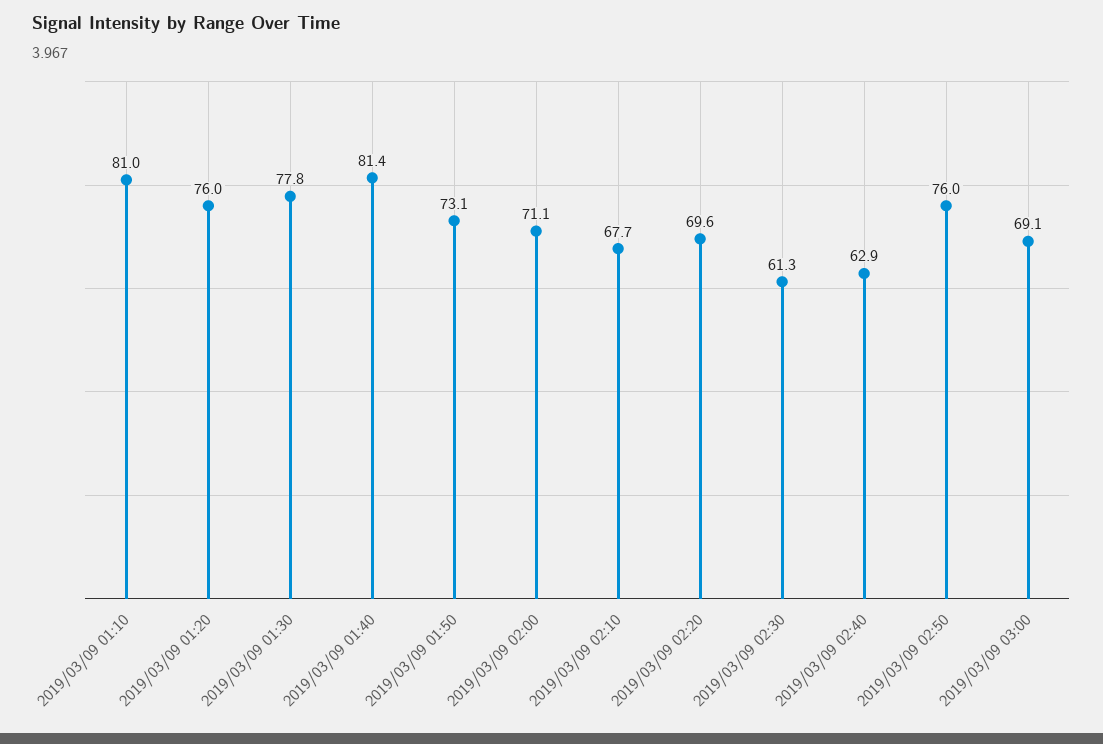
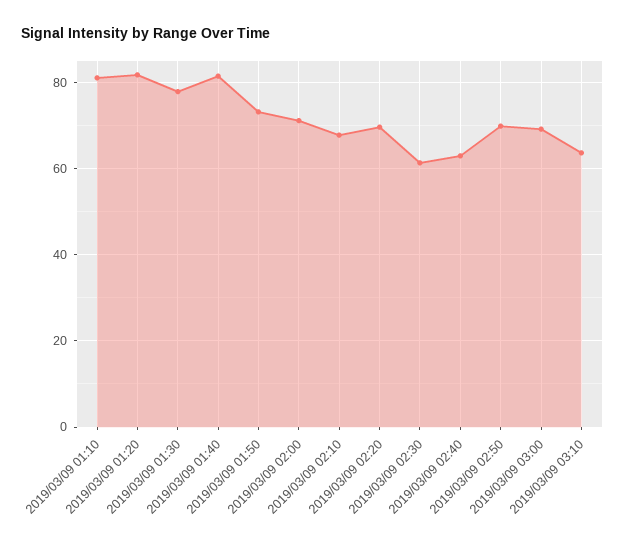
2019/03/09 01:20: 76 -> 82
2019/03/09 02:50: 76 -> 70
2019/03/09 03:10: none -> 64

